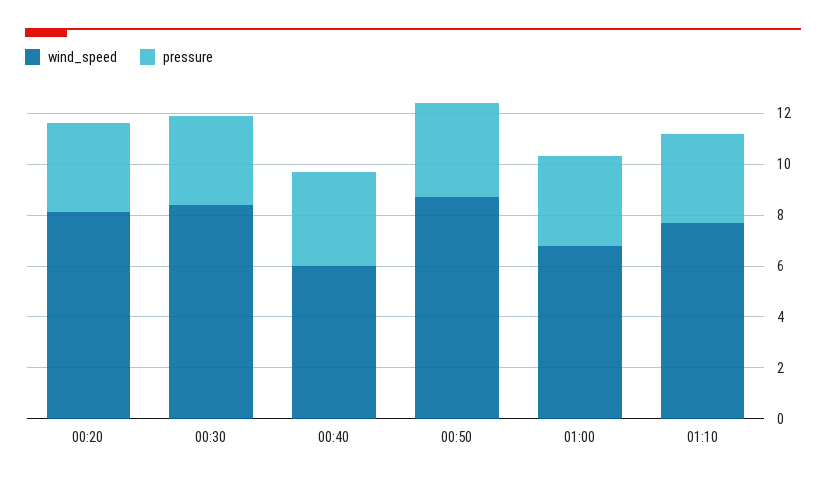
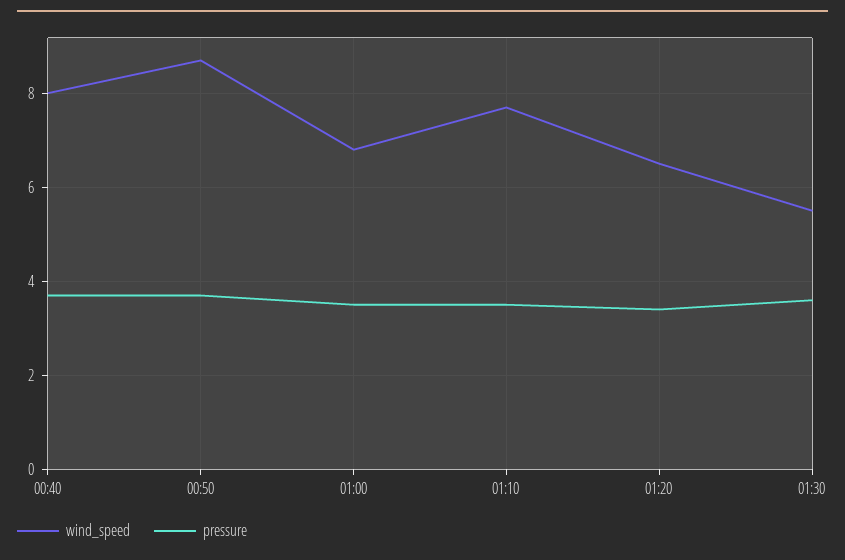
wind_speed, 00:20: 8 -> none
pressure, 00:20: 3.5 -> none
wind_speed, 00:30: 8.5 -> none
pressure, 00:30: 3.5 -> none
wind_speed, 00:40: 6 -> 8
wind_speed, 01:20: none -> 6.5
pressure, 01:20: none -> 3.5
wind_speed, 01:30: none -> 5.5
pressure, 01:30: none -> 3.5

